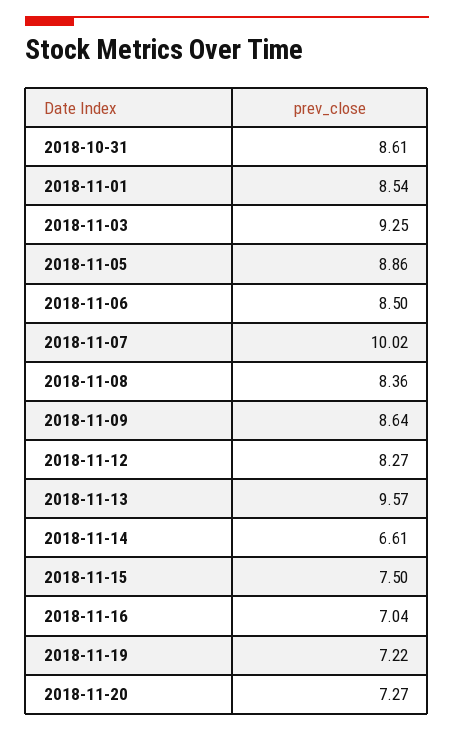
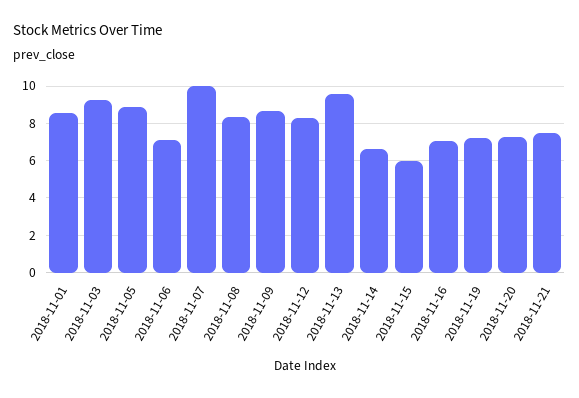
2018-10-31: 8.61 -> none
2018-11-06: 8.5 -> 7
2018-11-15: 7.5 -> 6
2018-11-21: none -> 7.5

